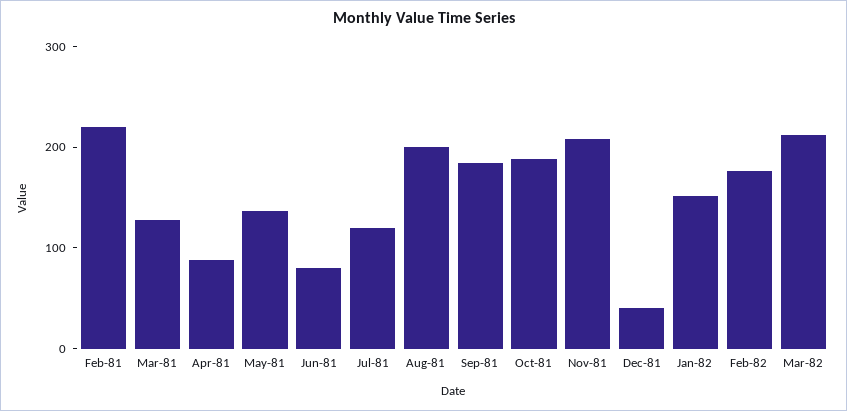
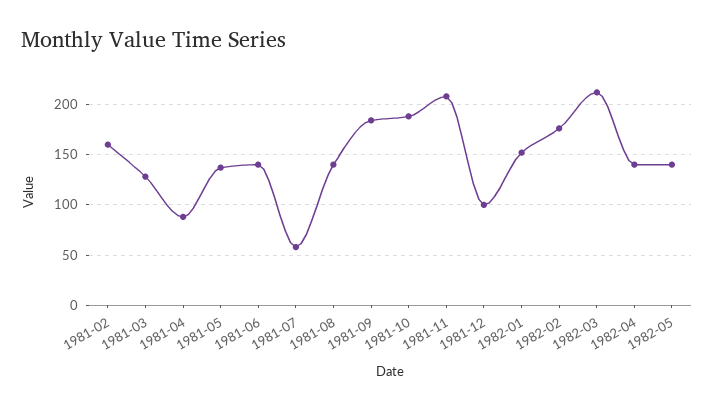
Feb-81: 220 -> 160
Jun-81: 80 -> 140
Jul-81: 120 -> 60
Aug-81: 200 -> 140
Dec-81: 40 -> 100
1982-04: none -> 140
1982-05: none -> 140

